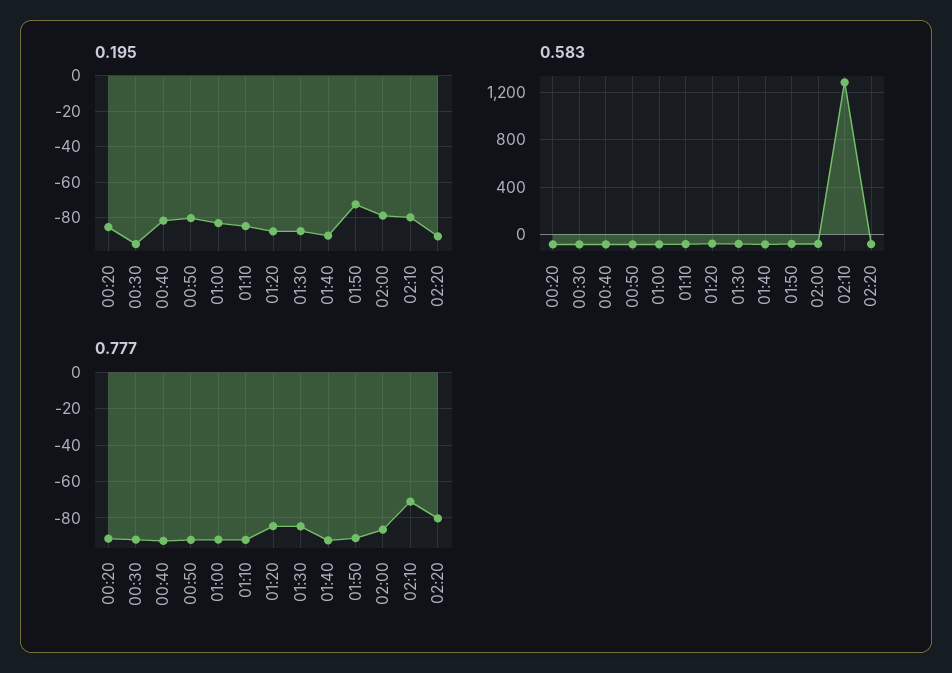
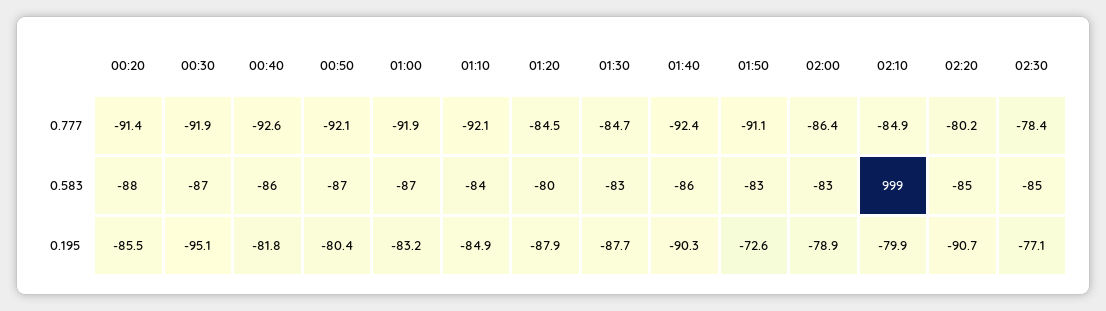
0.583, 02:10: 1300 -> 999
0.777, 02:10: -70 -> -84.9
0.777, 02:30: none -> -78.4
0.583, 02:30: none -> -85
0.195, 02:30: none -> -77.1

